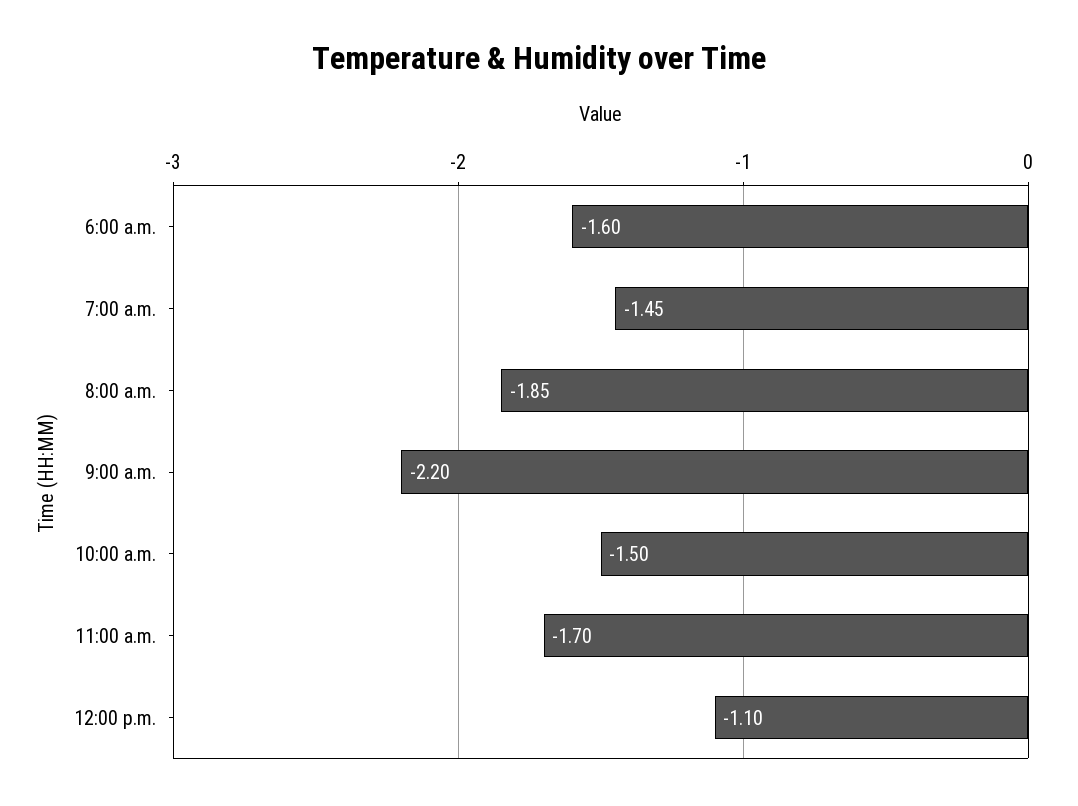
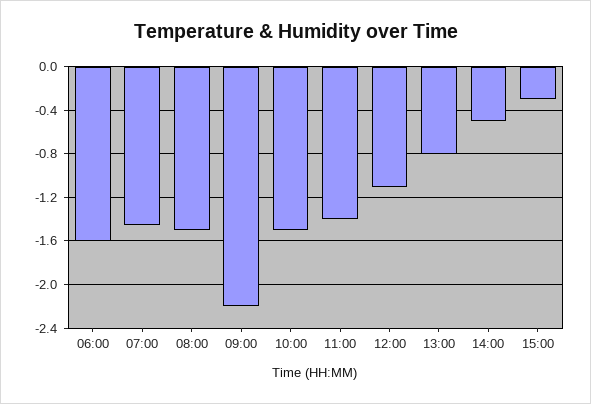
8:00 a.m.: -1.85 -> -1.5
11:00 a.m.: -1.7 -> -1.4
13:00: none -> -0.8
14:00: none -> -0.5
15:00: none -> -0.3

